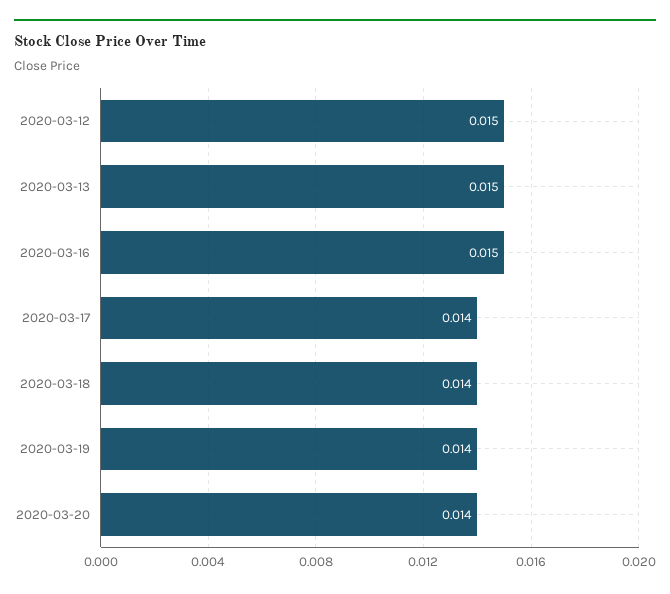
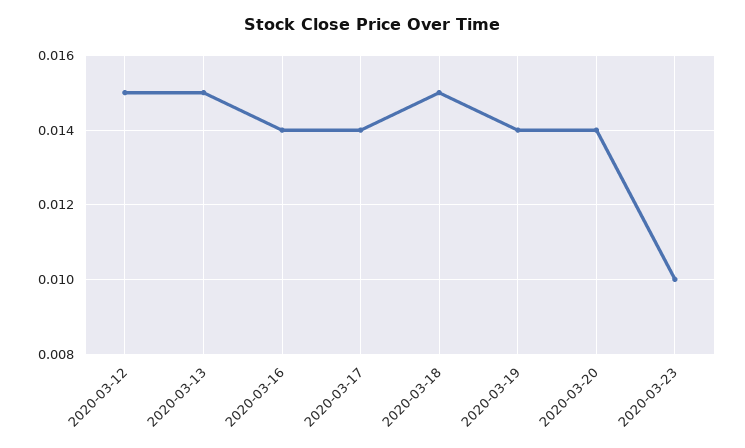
2020-03-16: 0.015 -> 0.014
2020-03-18: 0.014 -> 0.015
2020-03-23: none -> 0.01

